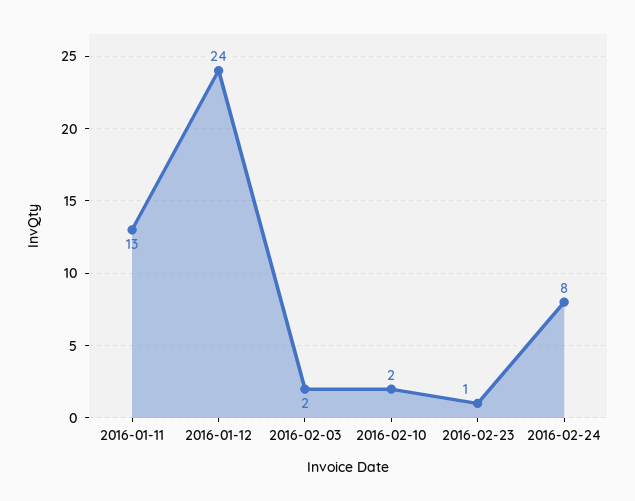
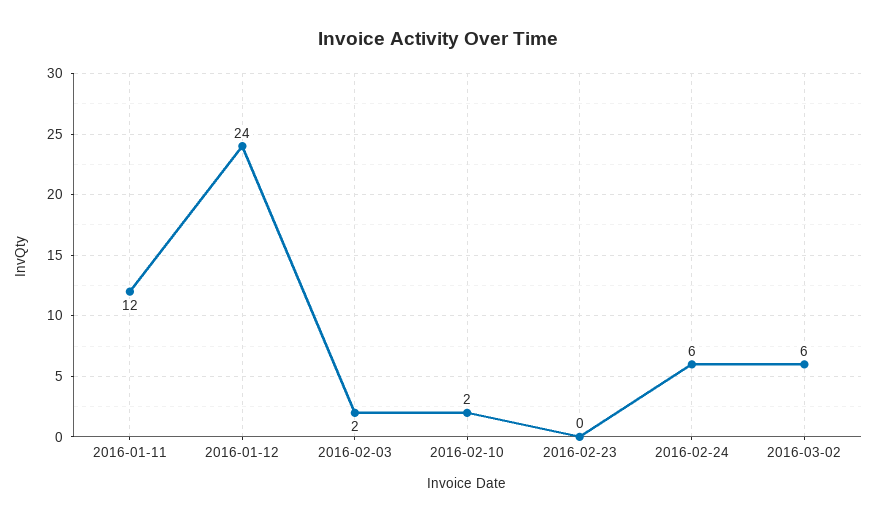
2016-01-11: 13 -> 12
2016-02-23: 1 -> 0
2016-02-24: 8 -> 6
2016-03-02: none -> 6

